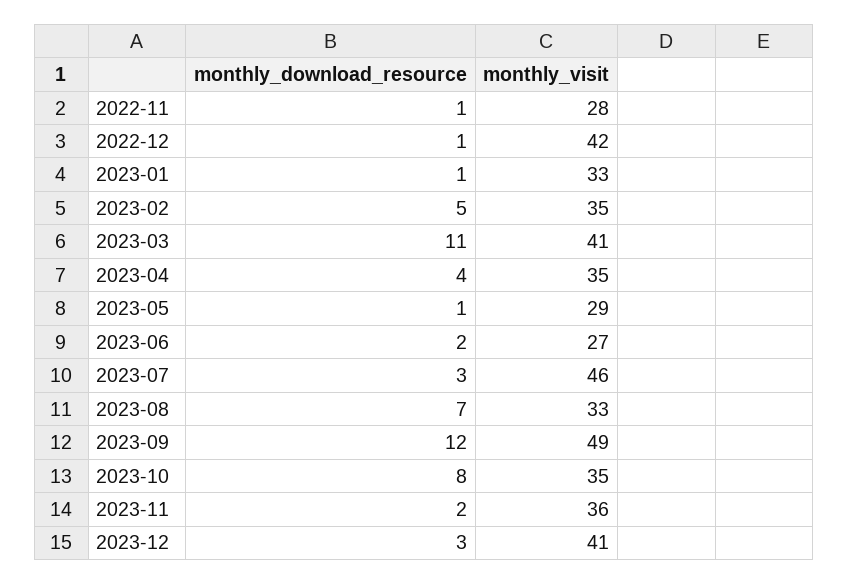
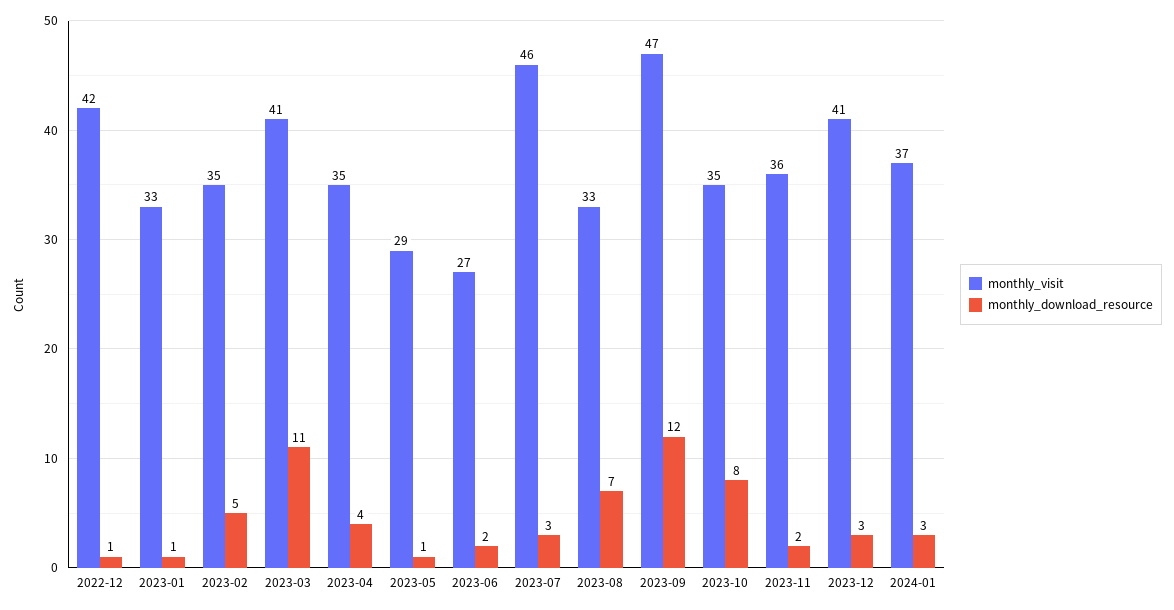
monthly_download_resource, 2022-11: 1 -> none
monthly_visit, 2022-11: 28 -> none
monthly_visit, 2023-09: 49 -> 47
monthly_visit, 2024-01: none -> 37
monthly_download_resource, 2024-01: none -> 3

